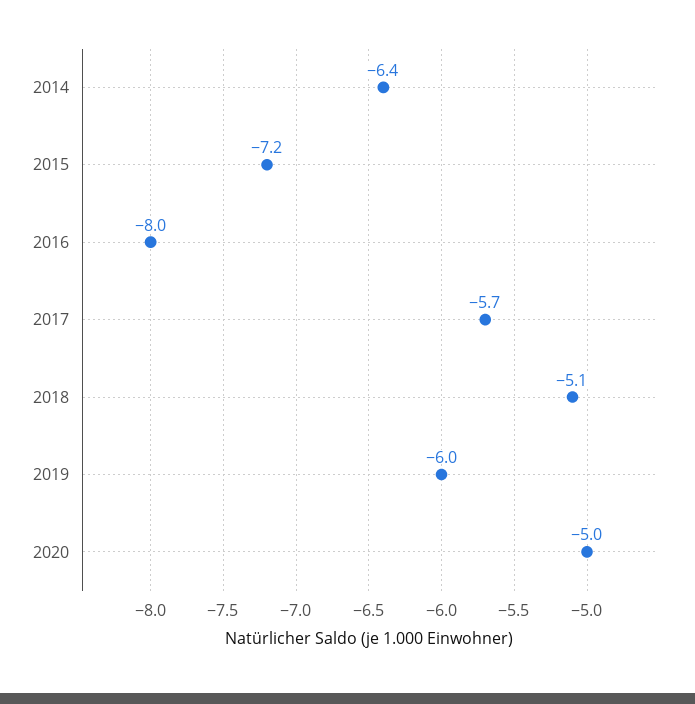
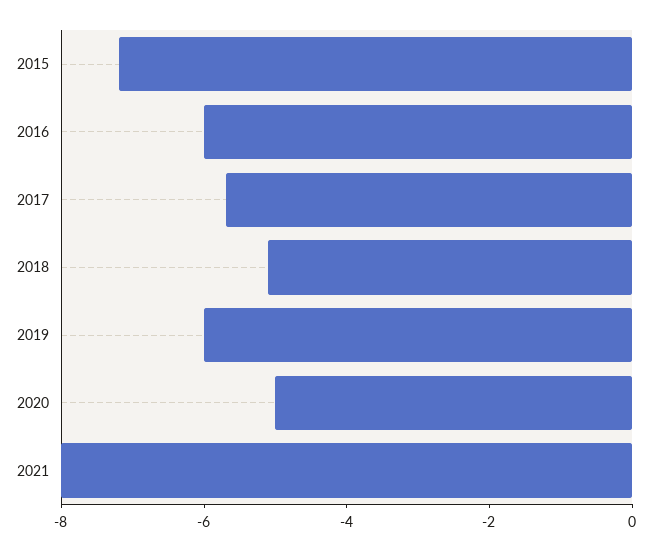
2014: -6.4 -> none
2016: -8 -> -6
2021: none -> -8

